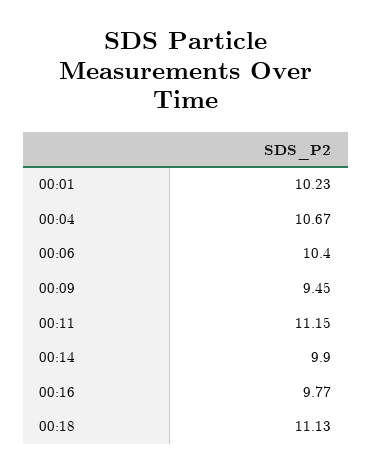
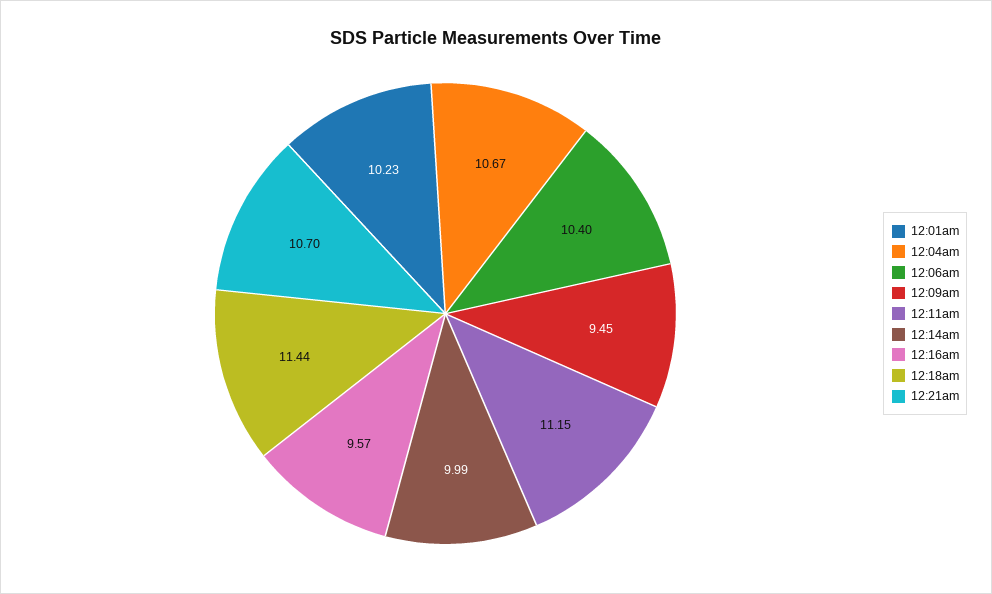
00:14: 9.9 -> 9.99
00:16: 9.77 -> 9.57
00:18: 11.13 -> 11.44
12:21am: none -> 10.7

